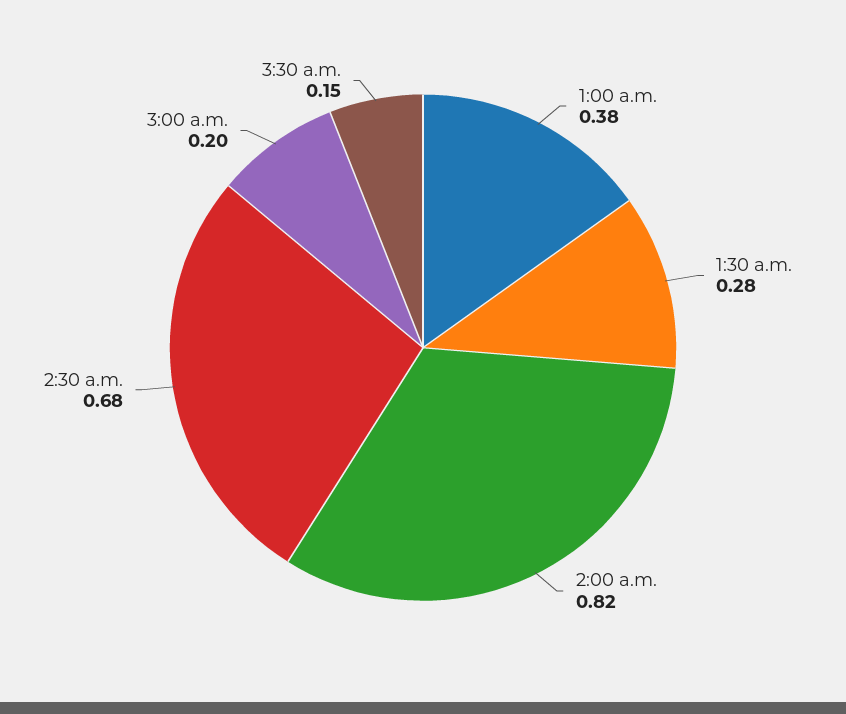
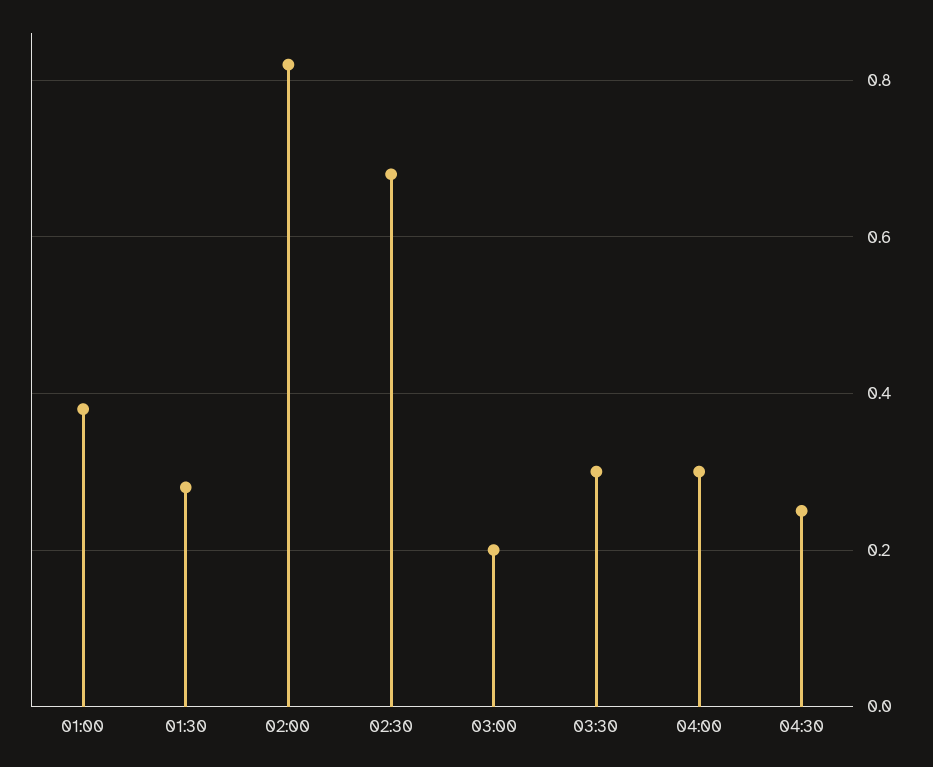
3:30 a.m.: 0.15 -> 0.3
04:00: none -> 0.3
04:30: none -> 0.25

